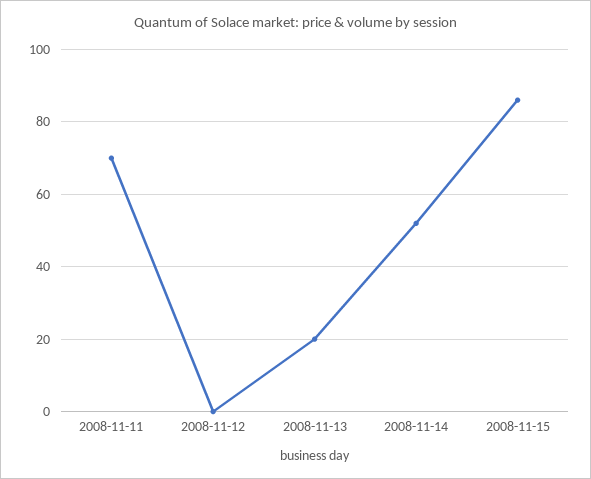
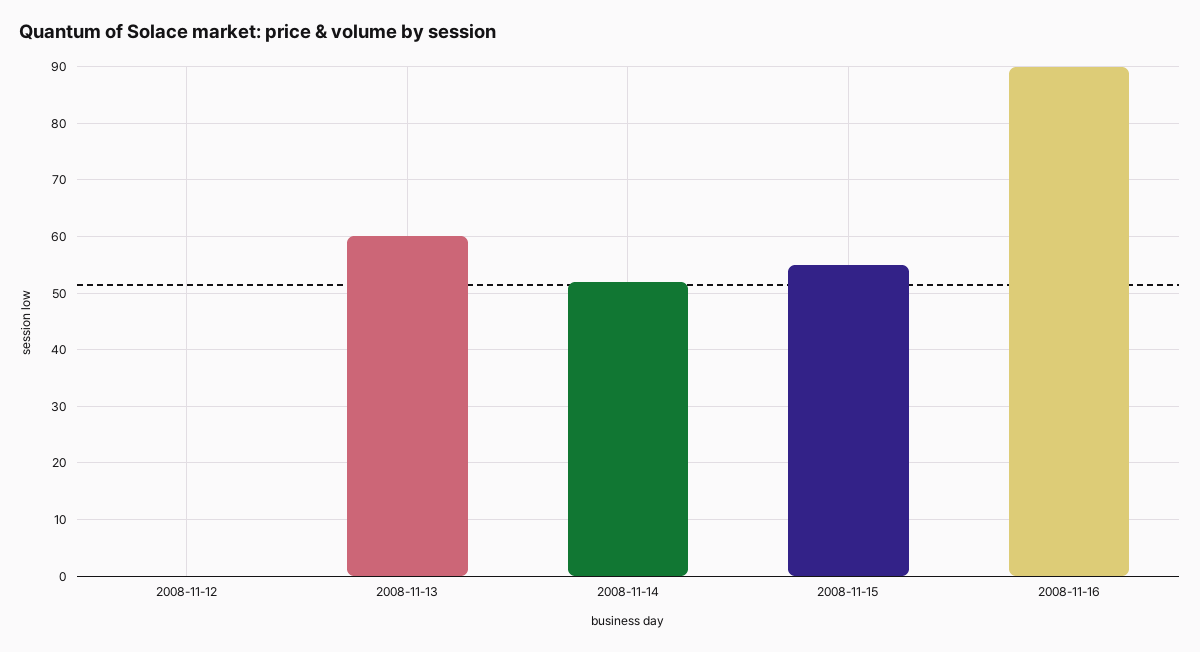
2008-11-11: 70 -> none
2008-11-13: 20 -> 60
2008-11-15: 85 -> 55
2008-11-16: none -> 90

